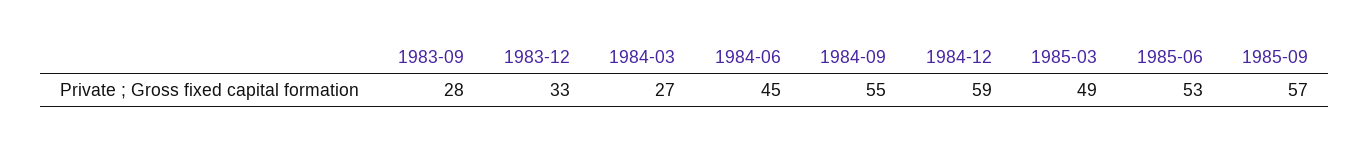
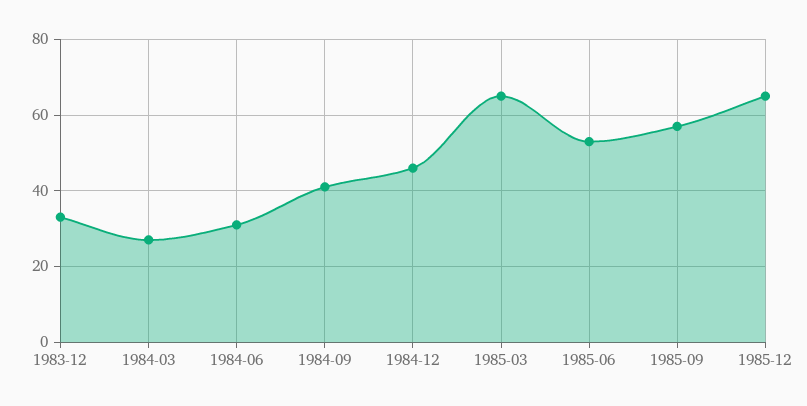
1983-09: 28 -> none
1984-06: 45 -> 30
1984-09: 55 -> 40
1984-12: 59 -> 45
1985-03: 49 -> 65
1985-12: none -> 65

